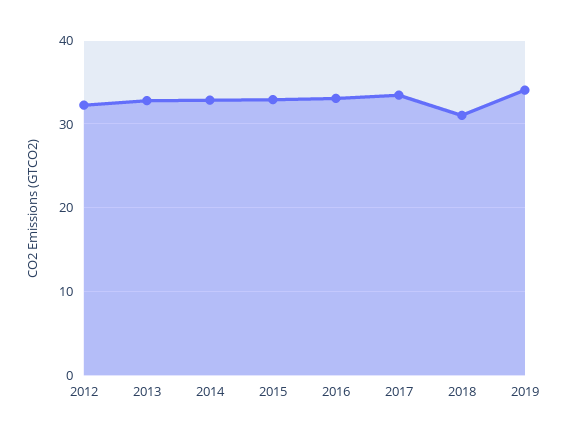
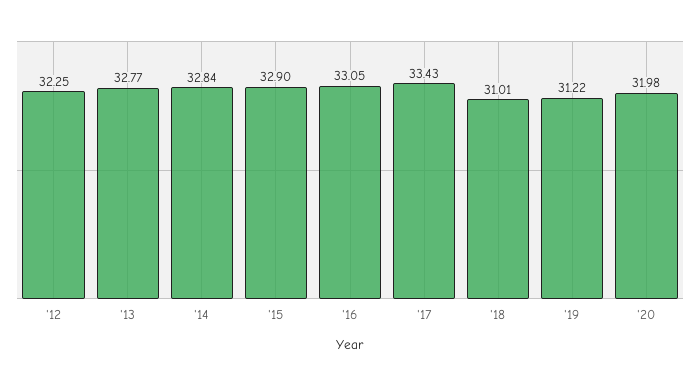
2019: 34 -> 31.22
'20: none -> 31.98

